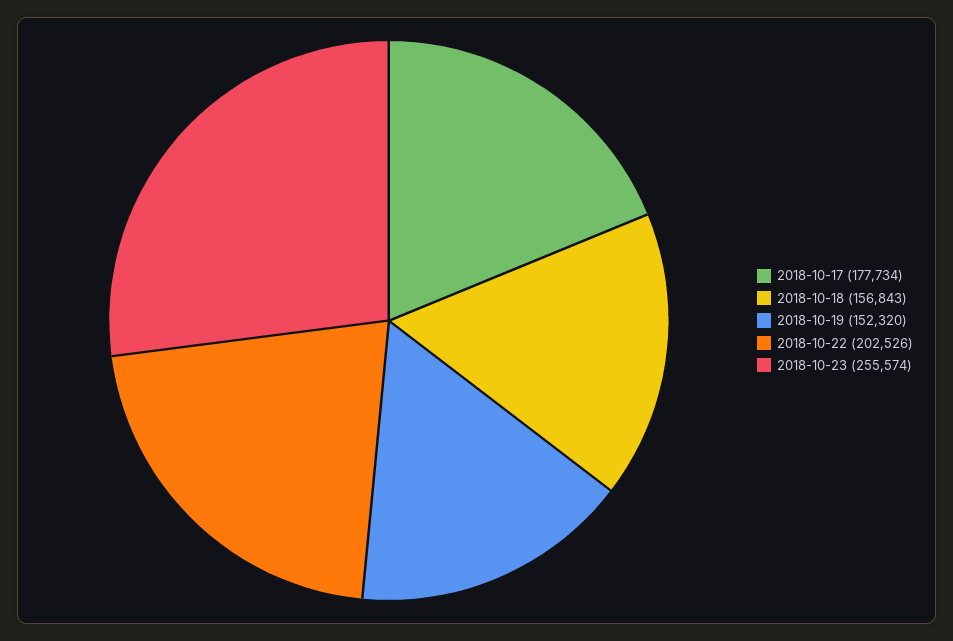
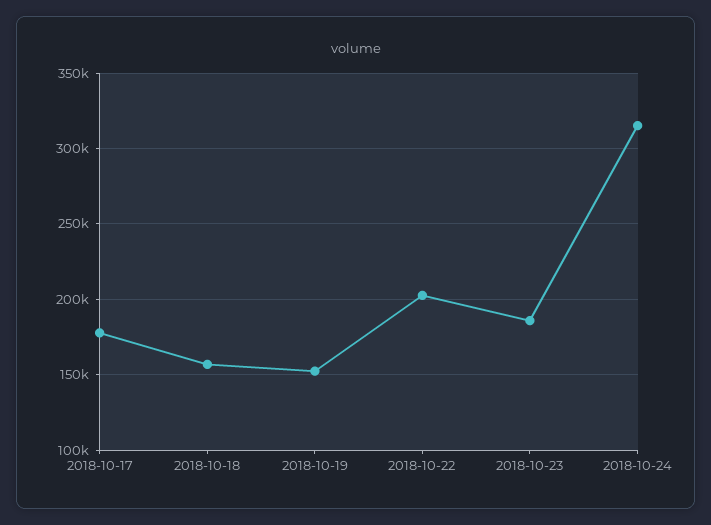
2018-10-23: 255574 -> 185000
2018-10-24: none -> 315000

